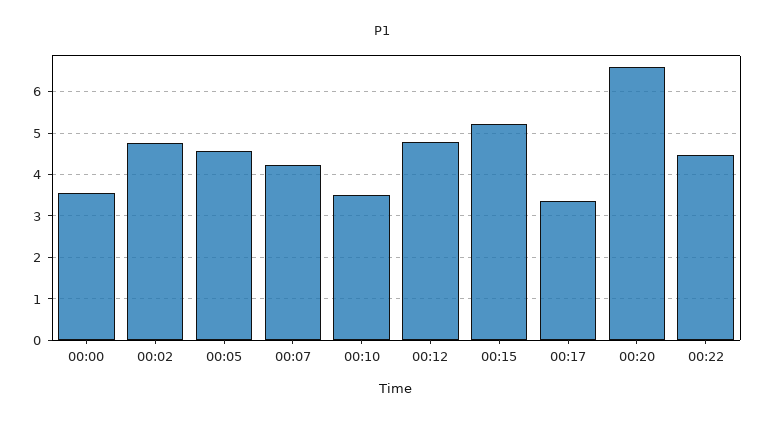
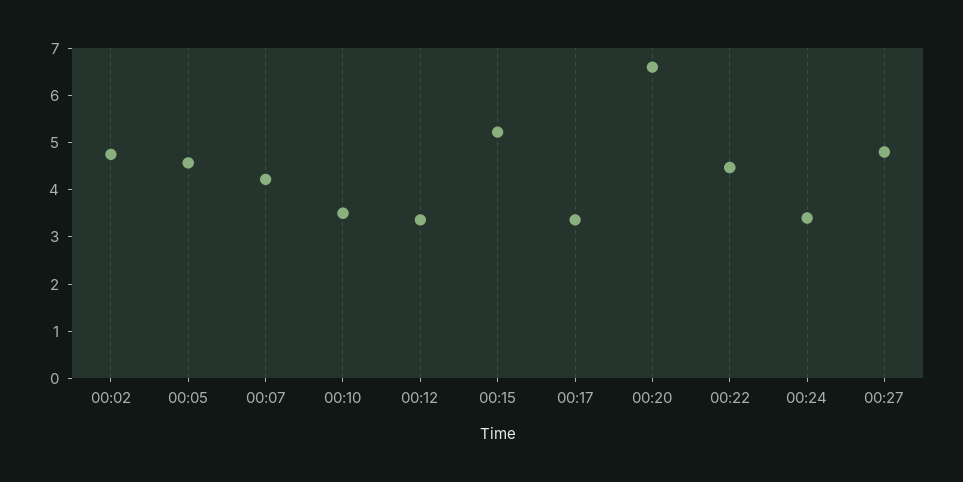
00:00: 3.6 -> none
00:12: 4.8 -> 3.4
00:24: none -> 3.4
00:27: none -> 4.8

